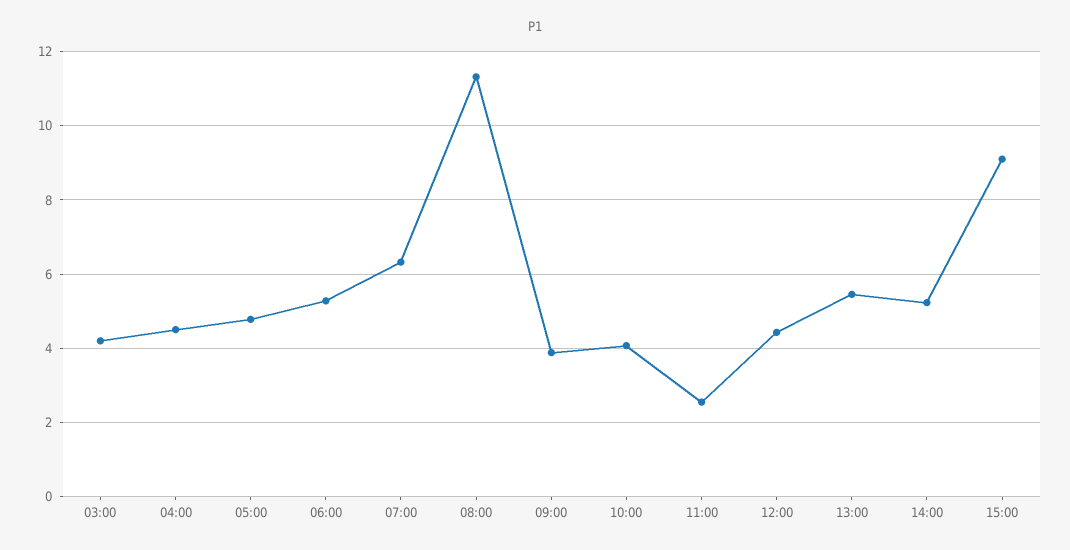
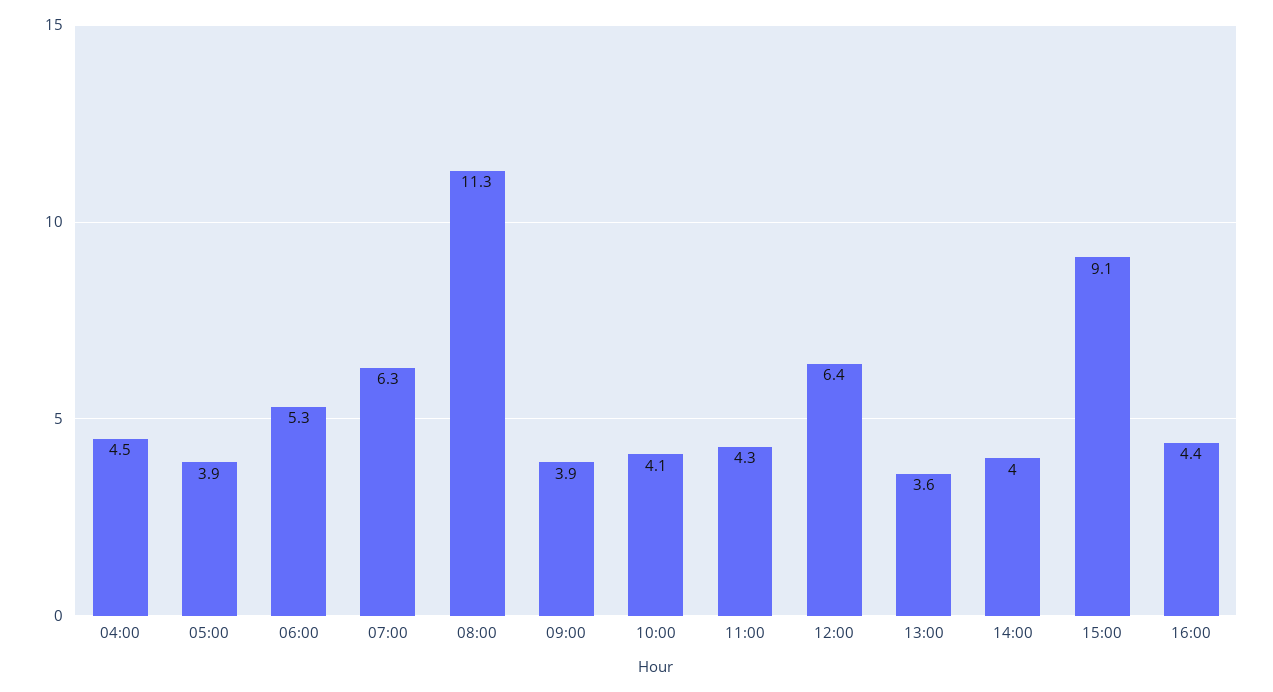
03:00: 4.2 -> none
05:00: 4.8 -> 3.9
11:00: 2.6 -> 4.3
12:00: 4.4 -> 6.4
13:00: 5.4 -> 3.6
14:00: 5.2 -> 4
16:00: none -> 4.4

